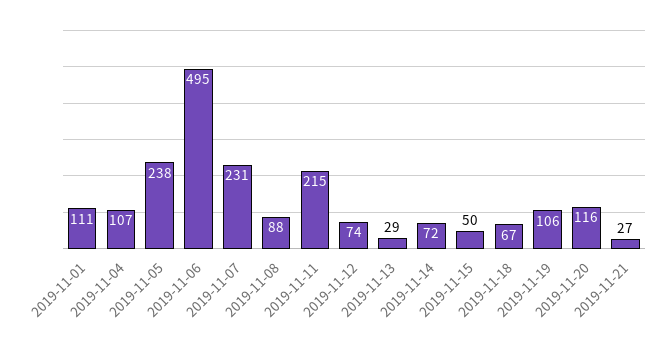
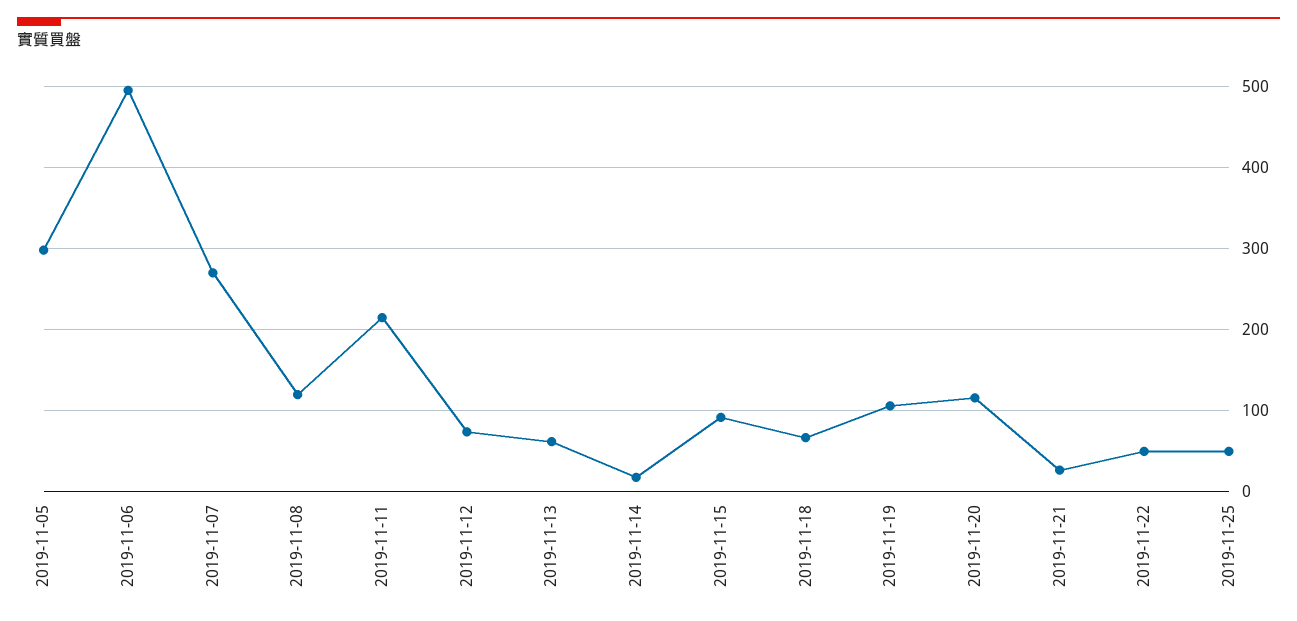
2019-11-01: 111 -> none
2019-11-04: 107 -> none
2019-11-05: 238 -> 300
2019-11-07: 231 -> 270
2019-11-08: 88 -> 120
2019-11-13: 29 -> 60
2019-11-14: 72 -> 20
2019-11-15: 50 -> 90
2019-11-22: none -> 50
2019-11-25: none -> 50

